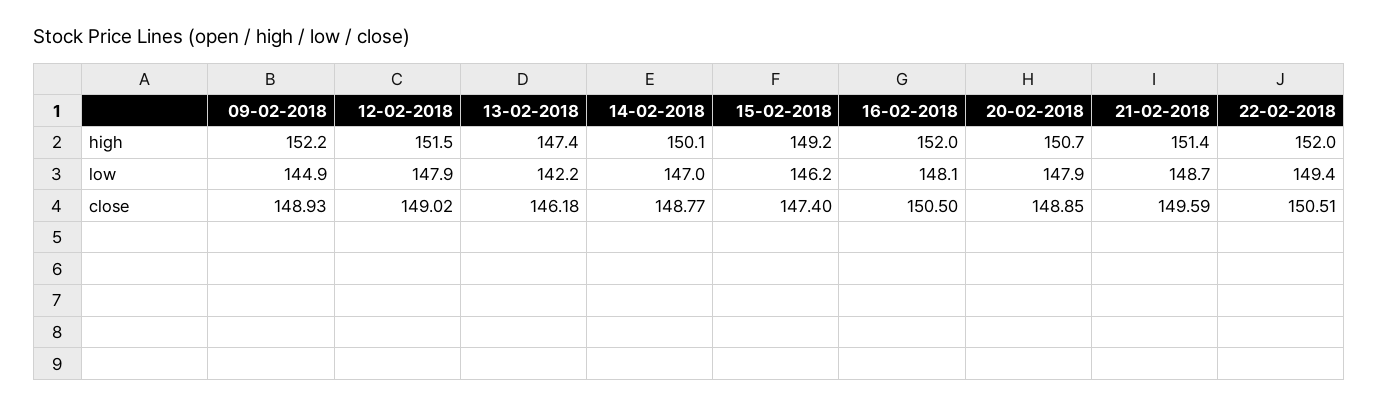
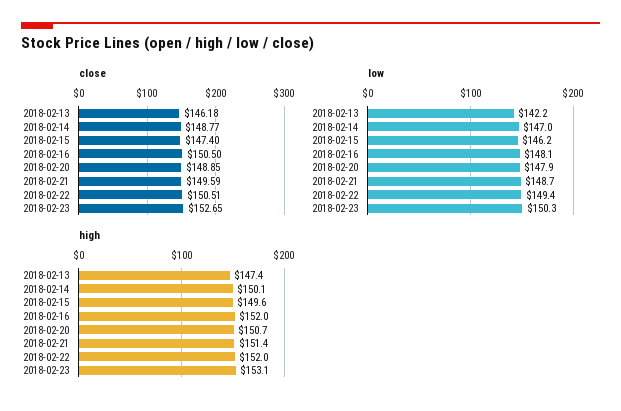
high, 09-02-2018: 152.2 -> none
high, 12-02-2018: 151.5 -> none
high, 15-02-2018: 149.2 -> 149.6
low, 09-02-2018: 144.9 -> none
low, 12-02-2018: 147.9 -> none
close, 09-02-2018: 148.93 -> none
close, 12-02-2018: 149.02 -> none
close, 2018-02-23: none -> 152.65
low, 2018-02-23: none -> 150.3
high, 2018-02-23: none -> 153.1

